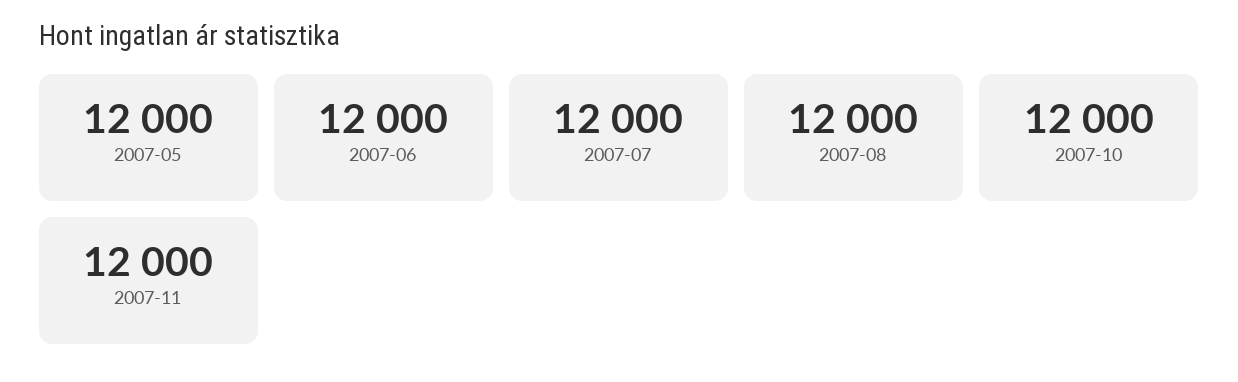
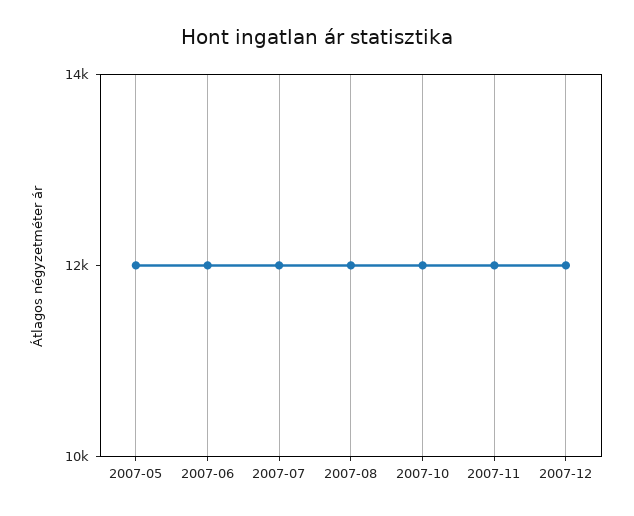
2007-12: none -> 12000

